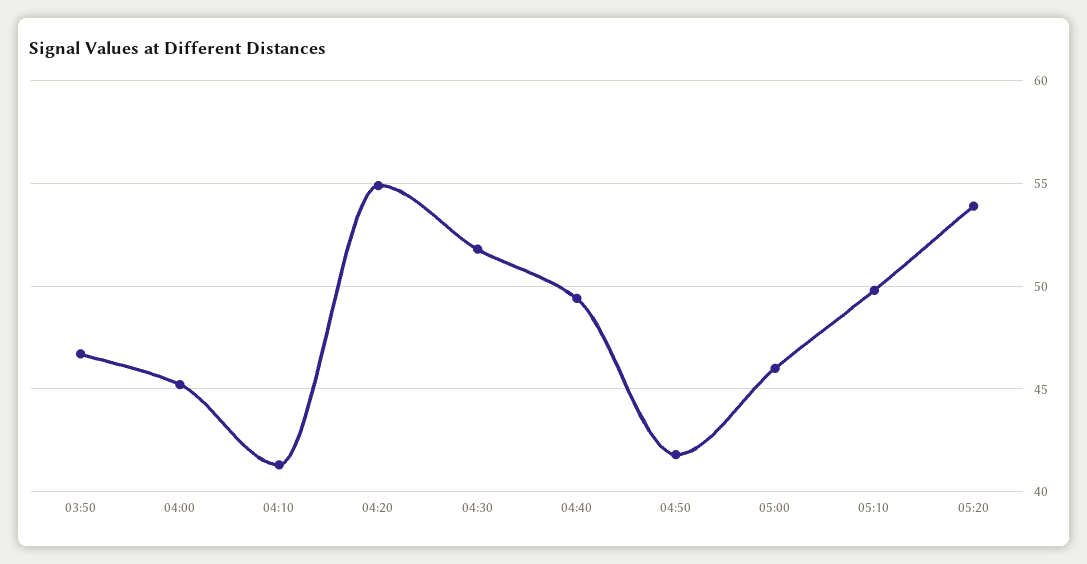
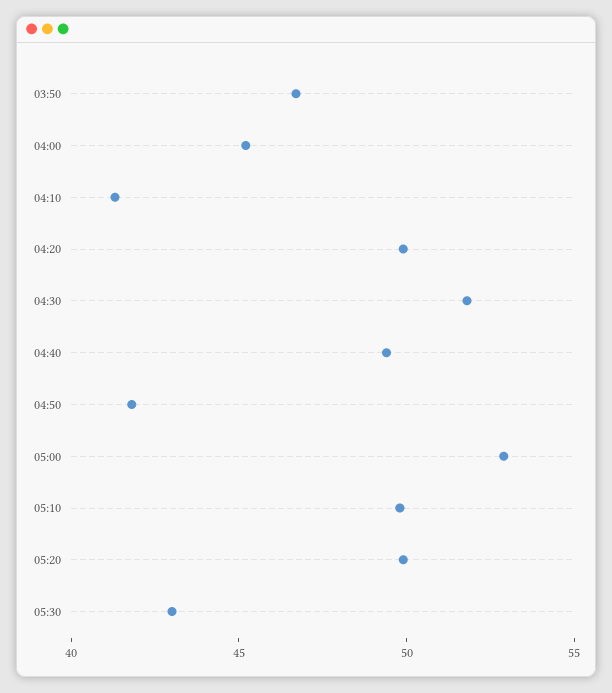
04:20: 55 -> 50
05:00: 46 -> 53
05:20: 54 -> 50
05:30: none -> 43

